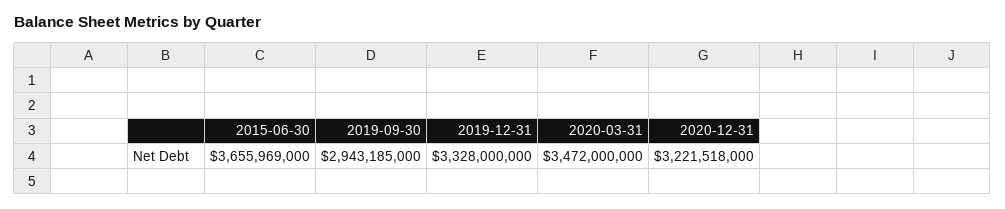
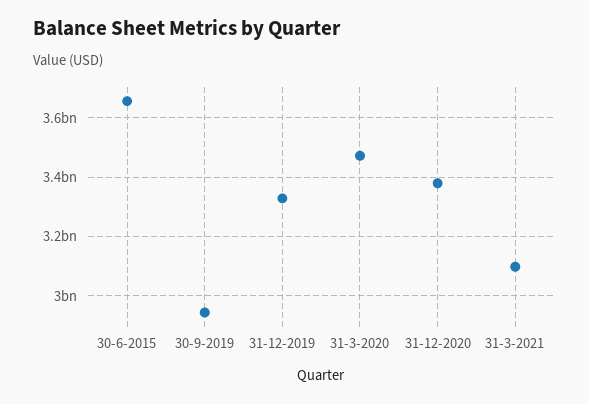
2020-12-31: 3221518000 -> 3375000000
31-3-2021: none -> 3100000000

